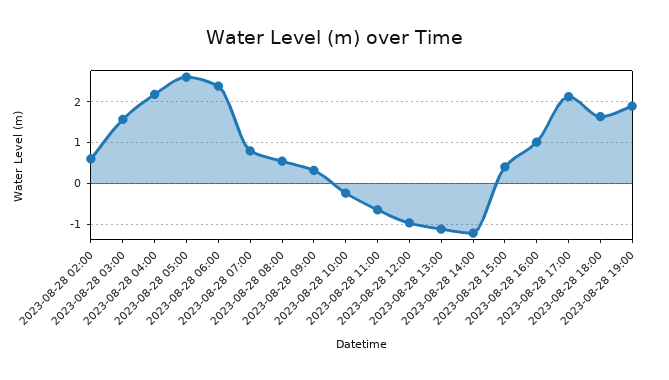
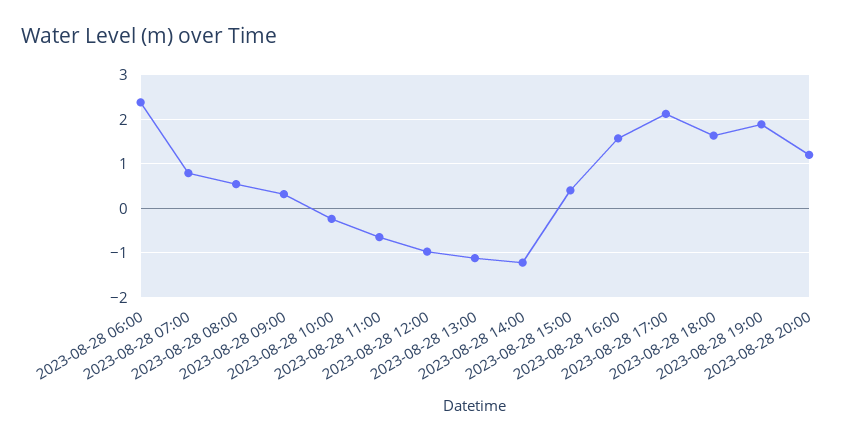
2023-08-28 02:00: 0.6 -> none
2023-08-28 03:00: 1.6 -> none
2023-08-28 04:00: 2.2 -> none
2023-08-28 05:00: 2.6 -> none
2023-08-28 16:00: 1 -> 1.6
2023-08-28 20:00: none -> 1.2

